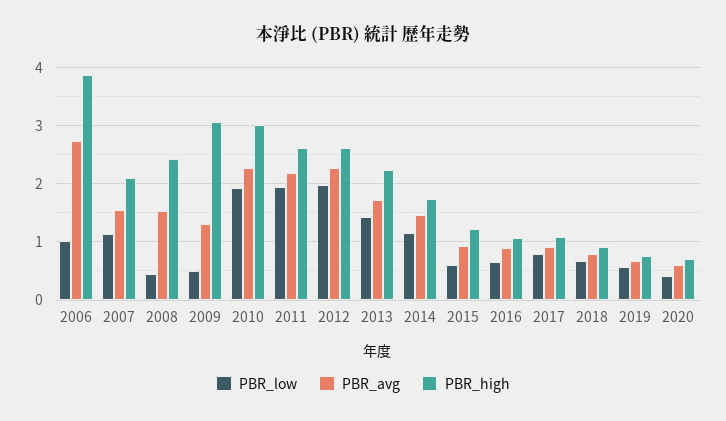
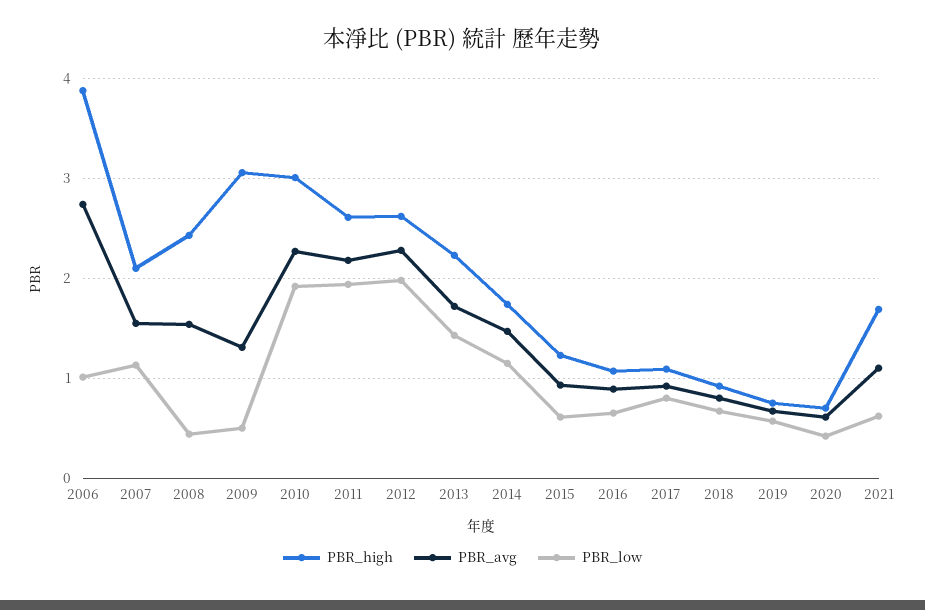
PBR_high, 2021: none -> 1.7
PBR_avg, 2021: none -> 1.1
PBR_low, 2021: none -> 0.6

